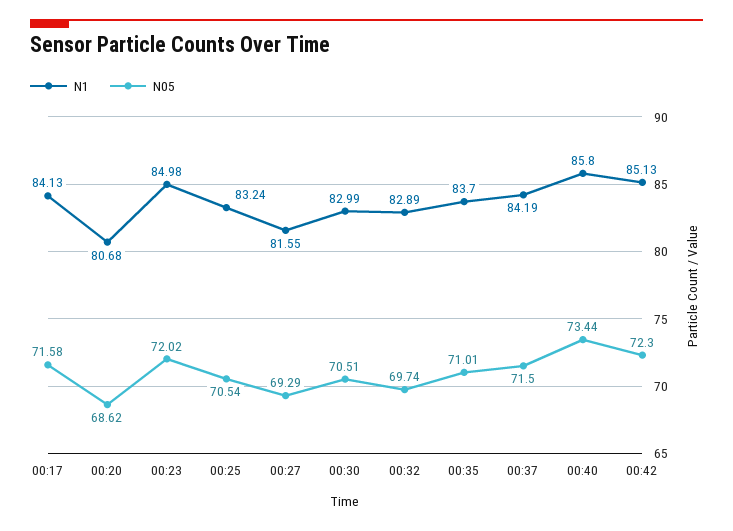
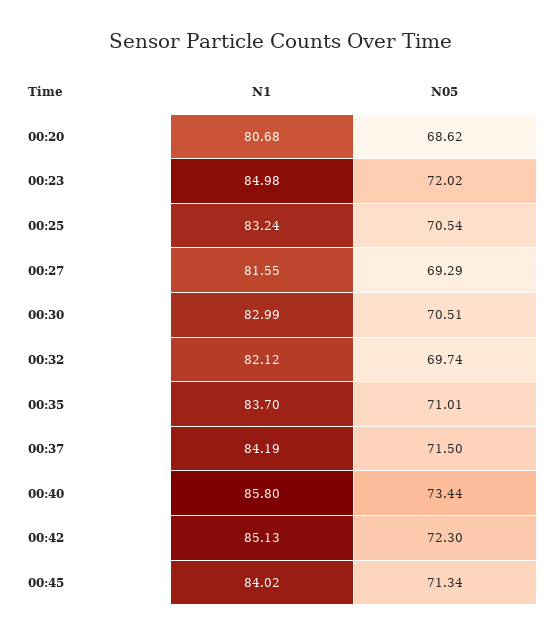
N1, 00:17: 84.13 -> none
N05, 00:17: 71.58 -> none
N1, 00:32: 82.89 -> 82.12
N1, 00:45: none -> 84.02
N05, 00:45: none -> 71.34

